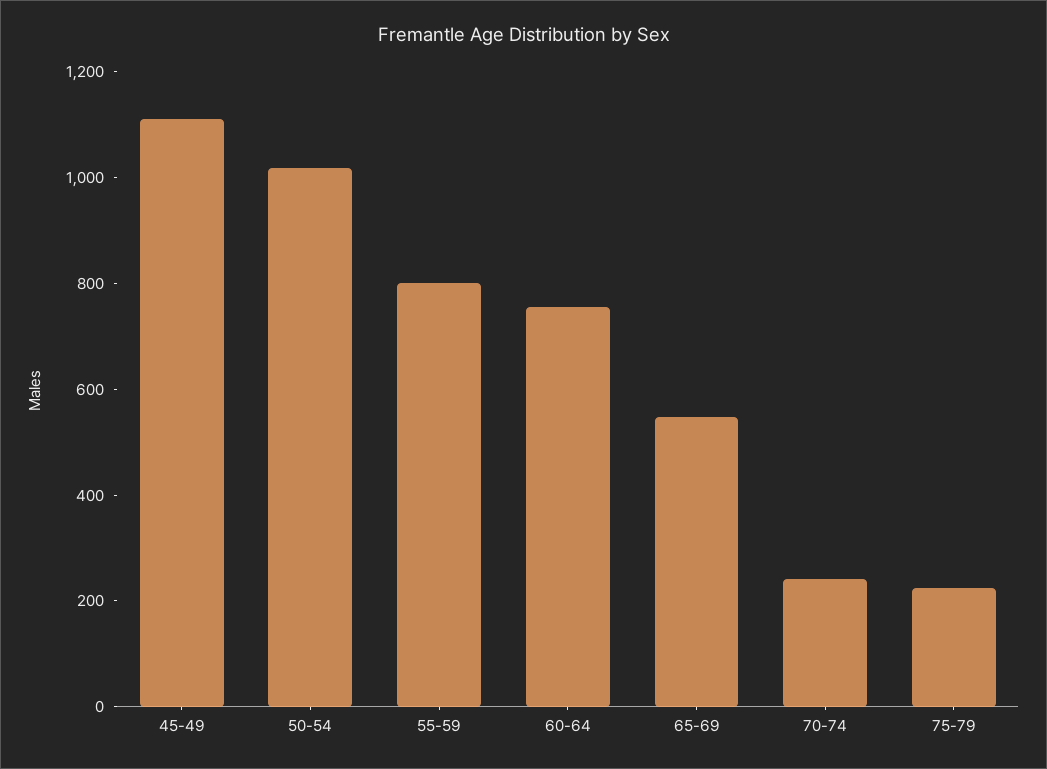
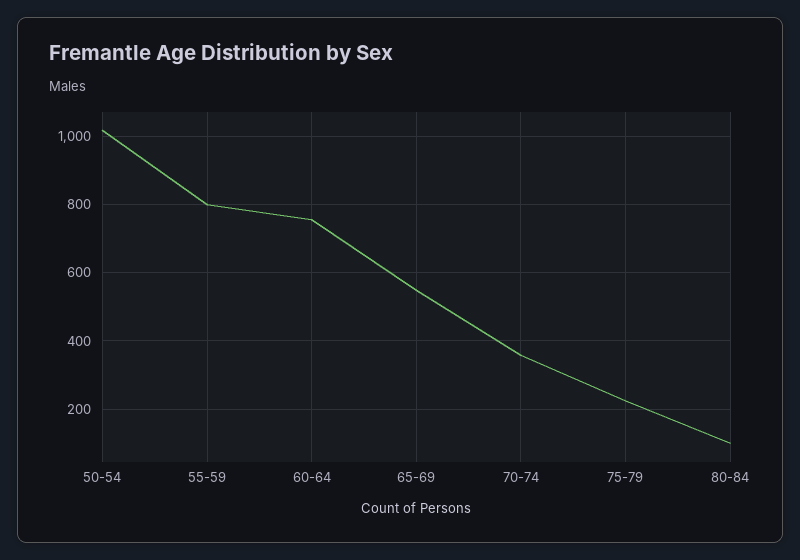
45-49: 1100 -> none
70-74: 250 -> 360
80-84: none -> 100

